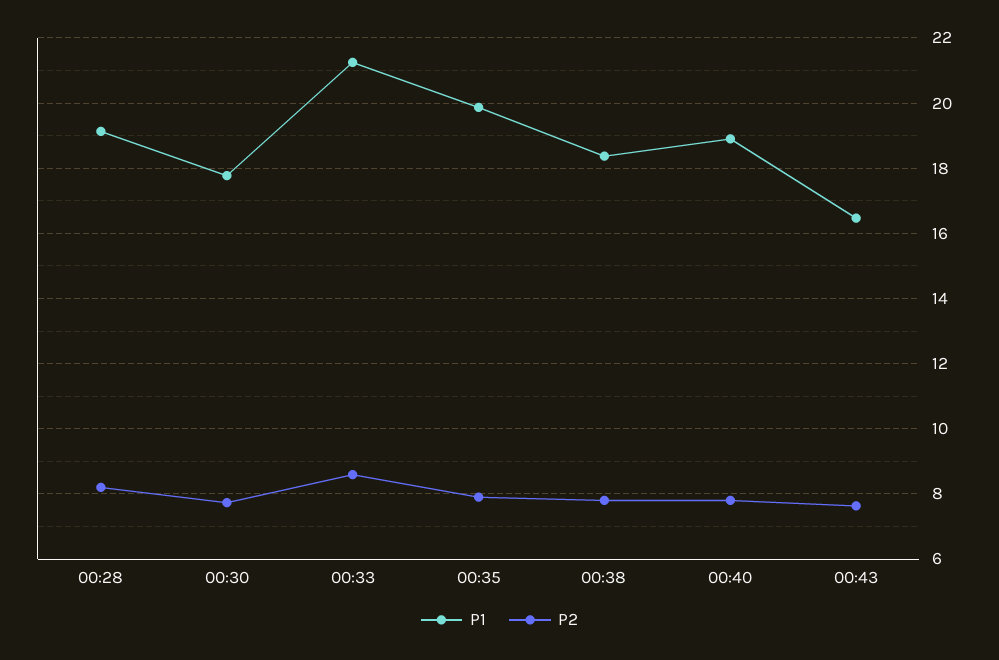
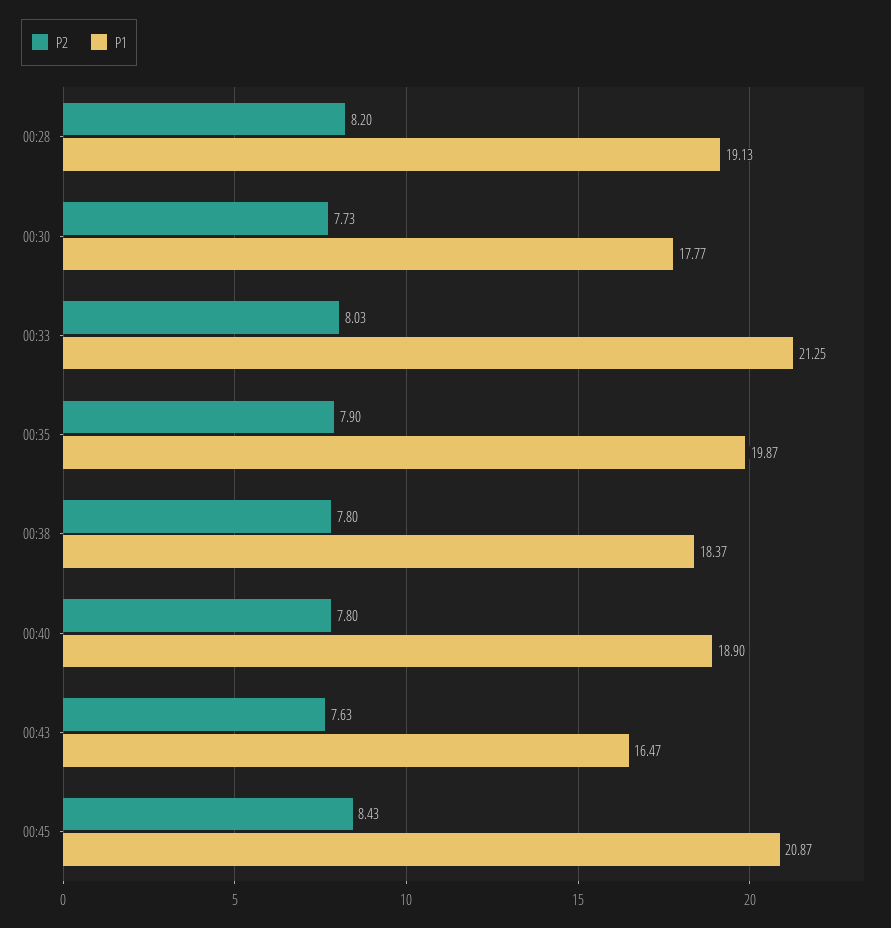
P2, 00:33: 8.6 -> 8.03
P2, 00:45: none -> 8.43
P1, 00:45: none -> 20.87

